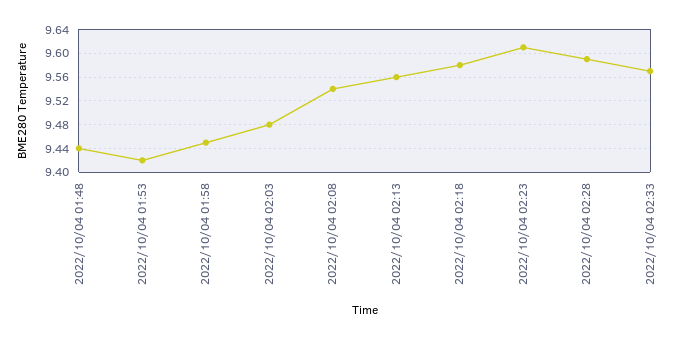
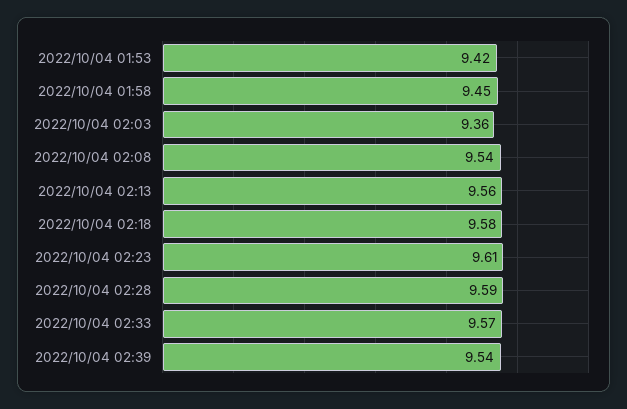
2022/10/04 01:48: 9.44 -> none
2022/10/04 02:03: 9.48 -> 9.36
2022/10/04 02:39: none -> 9.54

